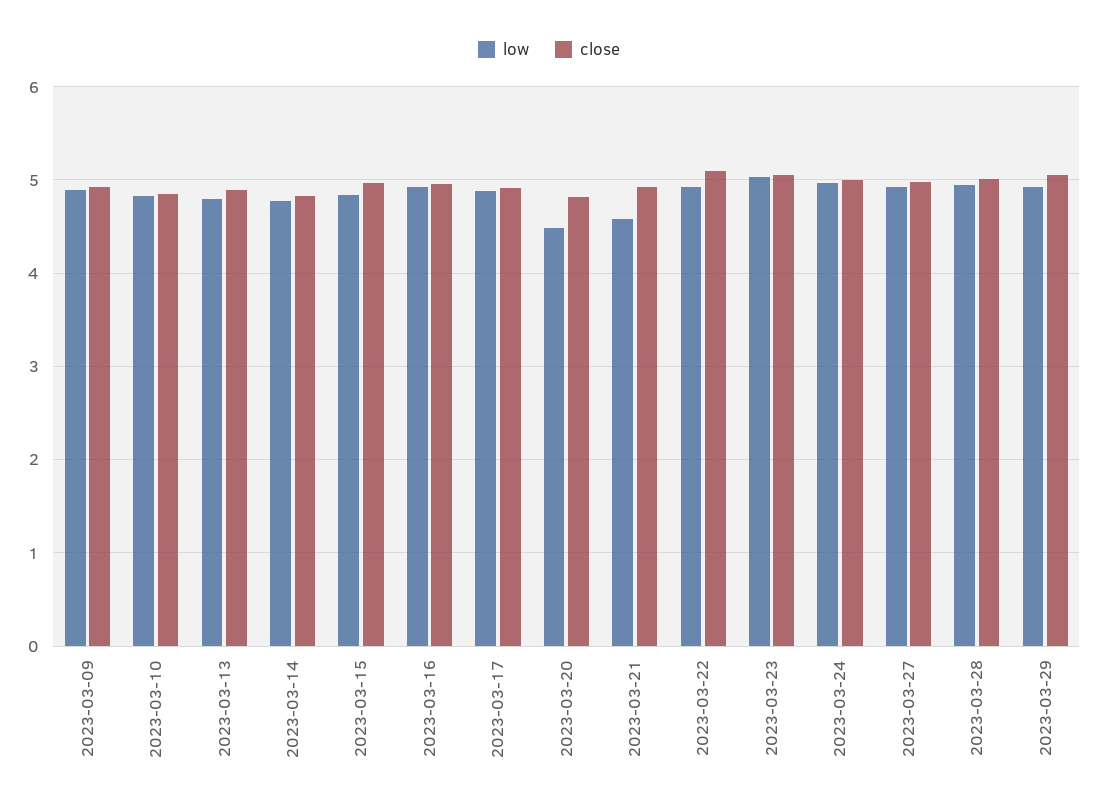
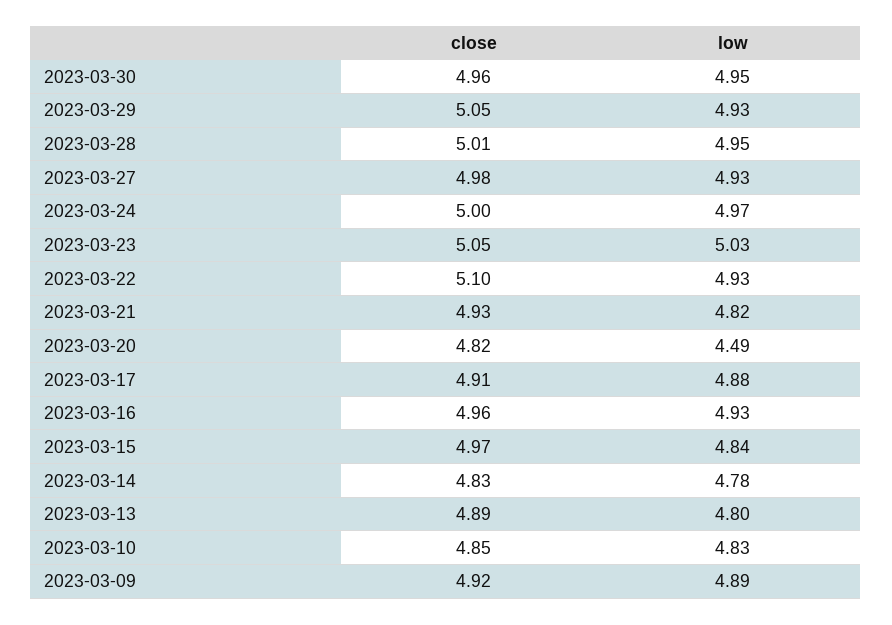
low, 2023-03-21: 4.6 -> 4.82
close, 2023-03-30: none -> 4.96
low, 2023-03-30: none -> 4.95

